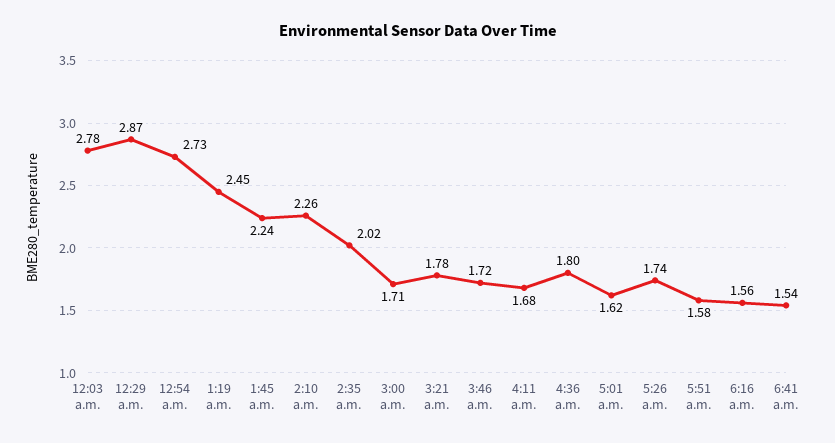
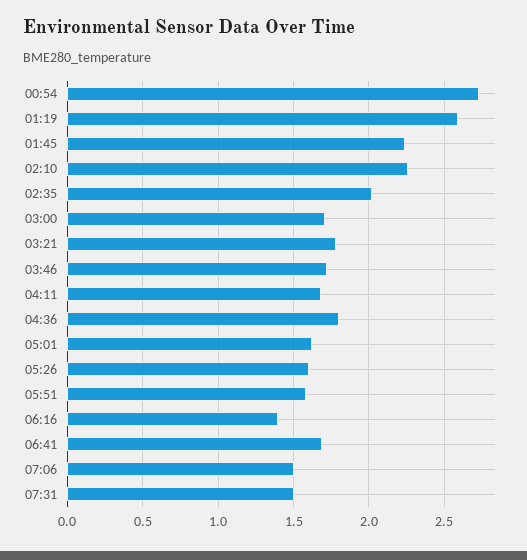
12:03 a.m.: 2.78 -> none
12:29 a.m.: 2.87 -> none
1:19 a.m.: 2.45 -> 2.6
5:26 a.m.: 1.74 -> 1.6
6:16 a.m.: 1.56 -> 1.4
6:41 a.m.: 1.54 -> 1.7
07:06: none -> 1.5
07:31: none -> 1.5

